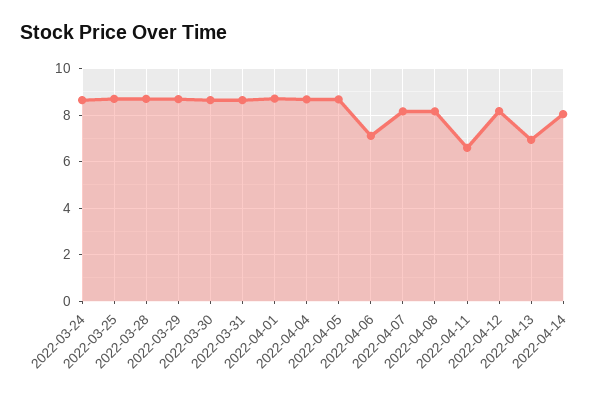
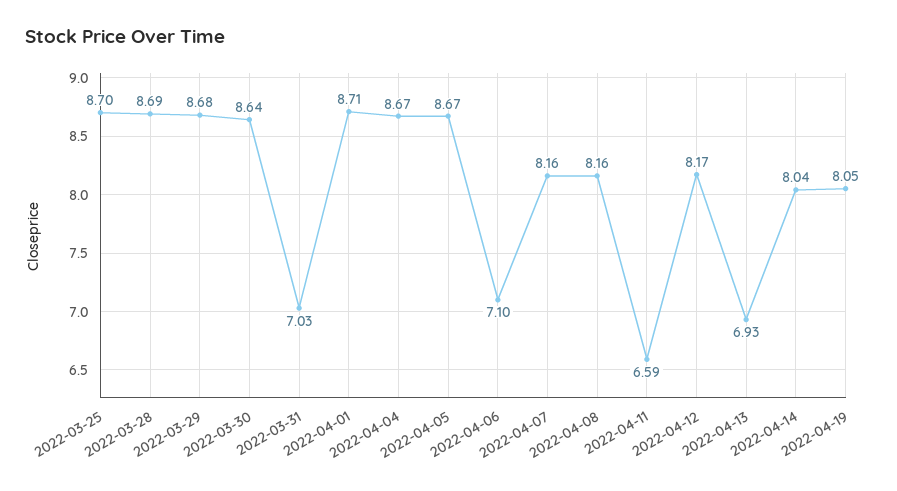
2022-03-24: 8.5 -> none
2022-03-31: 8.5 -> 7.03
2022-04-19: none -> 8.05

